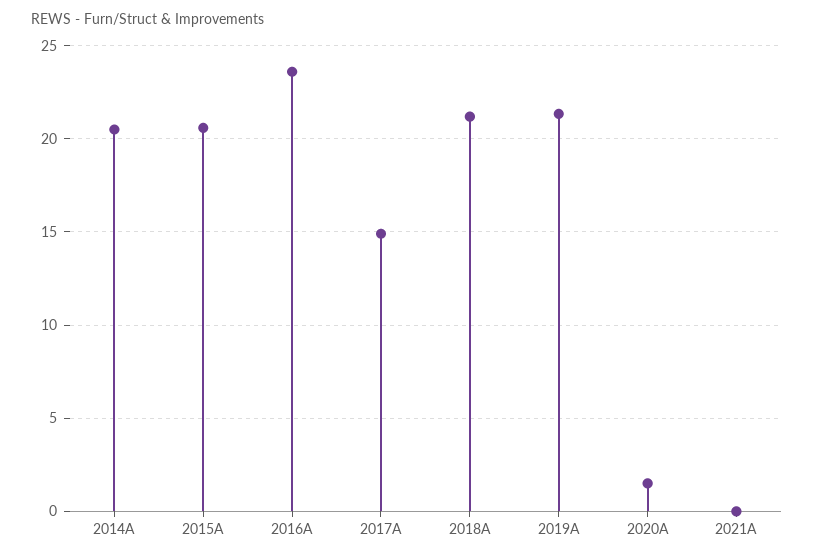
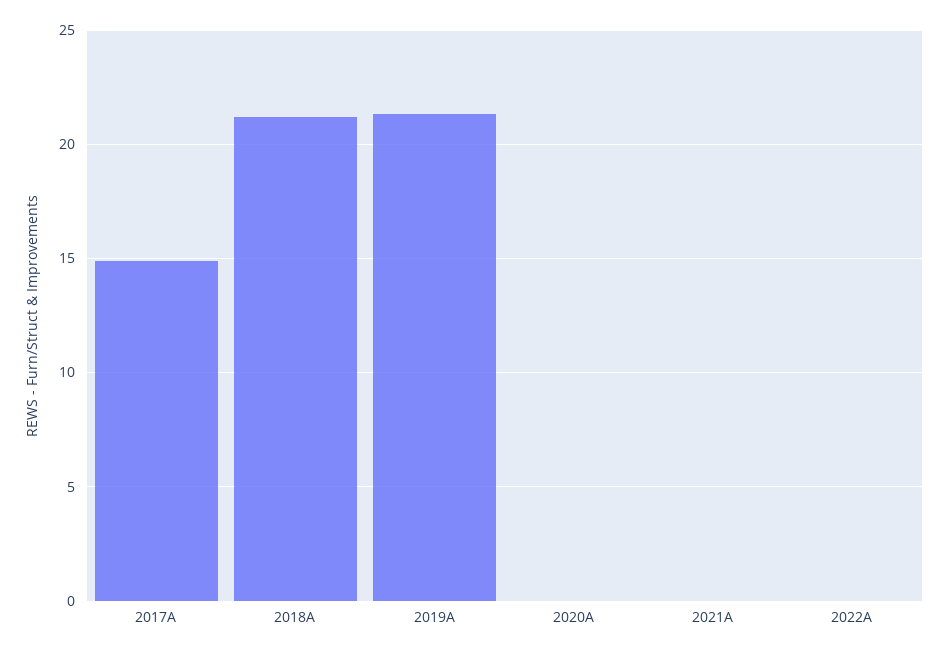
2014A: 20.5 -> none
2015A: 20.5 -> none
2016A: 23.5 -> none
2020A: 1.5 -> 0
2022A: none -> 0

